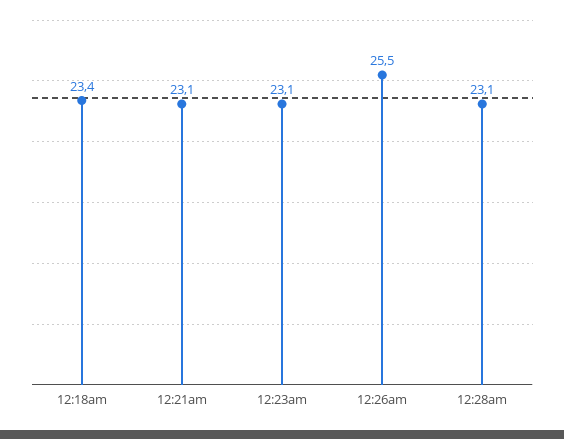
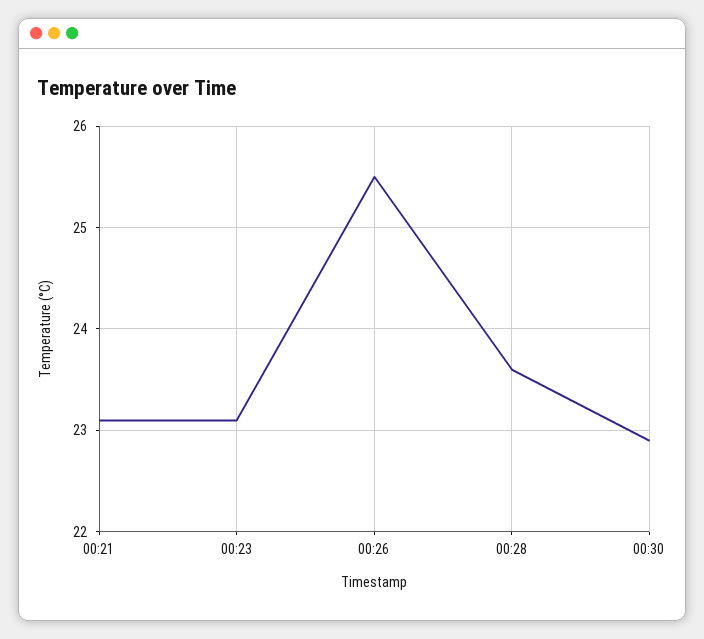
12:18am: 23.4 -> none
12:28am: 23.1 -> 23.6
00:30: none -> 22.9

